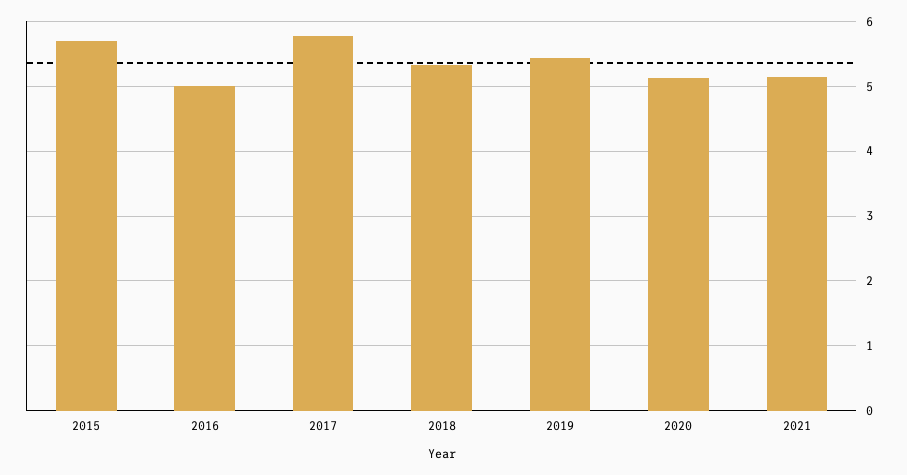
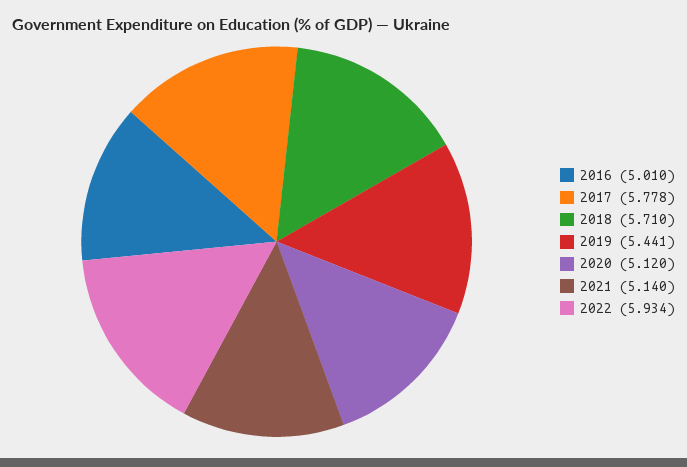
2015: 5.7 -> none
2018: 5.3 -> 5.71
2022: none -> 5.934

